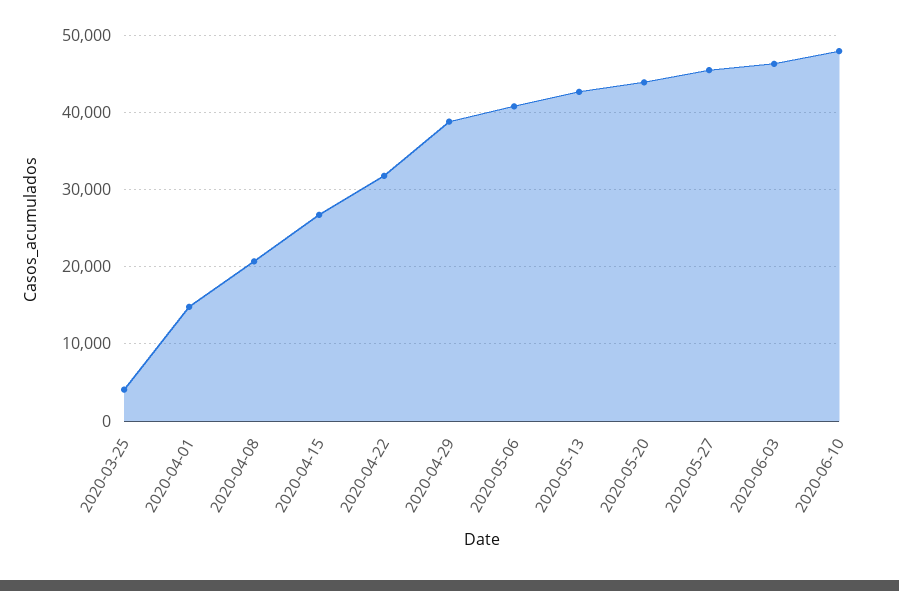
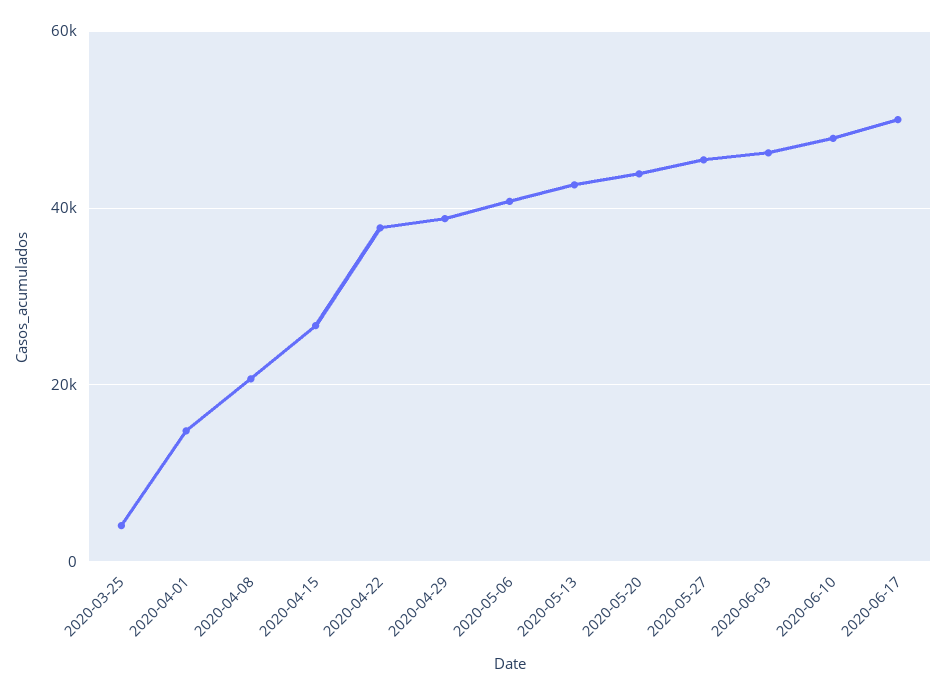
2020-04-22: 32000 -> 38000
2020-06-17: none -> 50000

